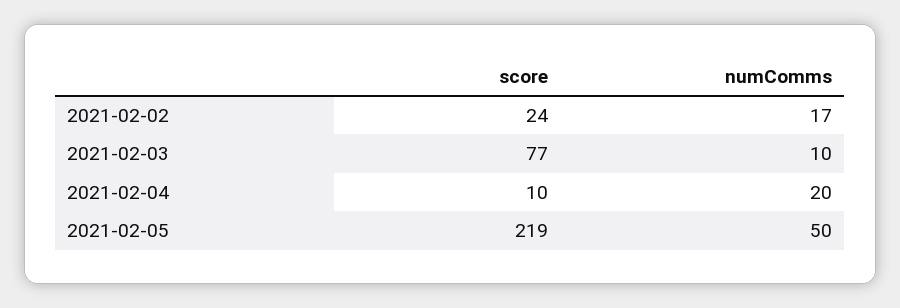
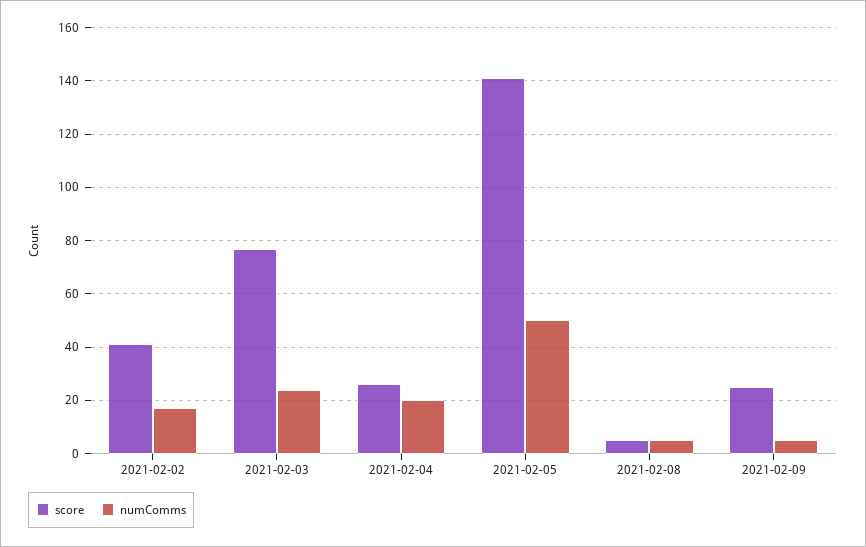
score, 2021-02-02: 24 -> 40
numComms, 2021-02-03: 10 -> 25
score, 2021-02-04: 10 -> 25
score, 2021-02-05: 219 -> 140
score, 2021-02-08: none -> 5
numComms, 2021-02-08: none -> 5
score, 2021-02-09: none -> 25
numComms, 2021-02-09: none -> 5

